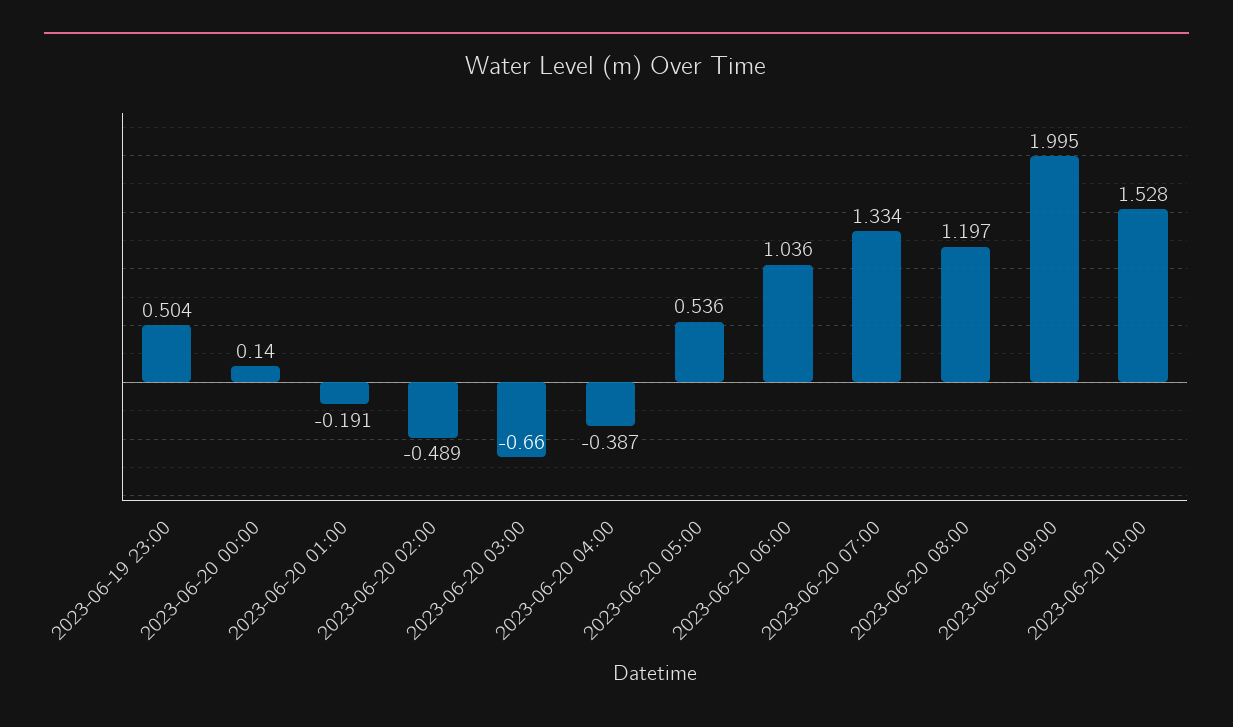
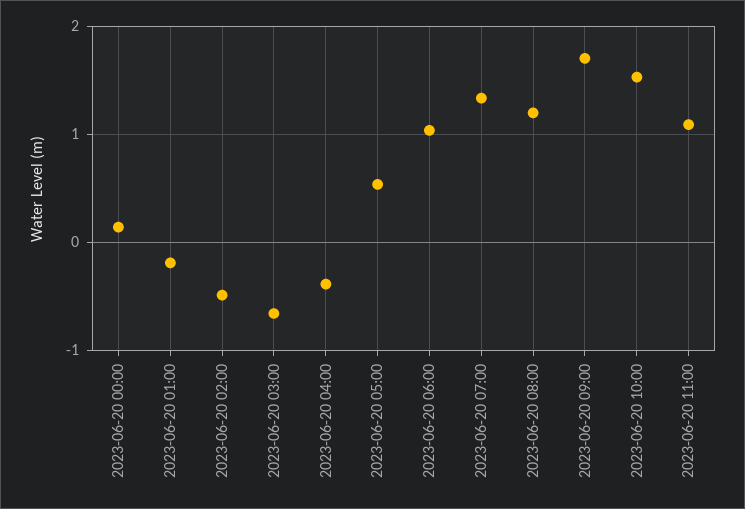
2023-06-19 23:00: 0.504 -> none
2023-06-20 09:00: 1.995 -> 1.7
2023-06-20 11:00: none -> 1.1

